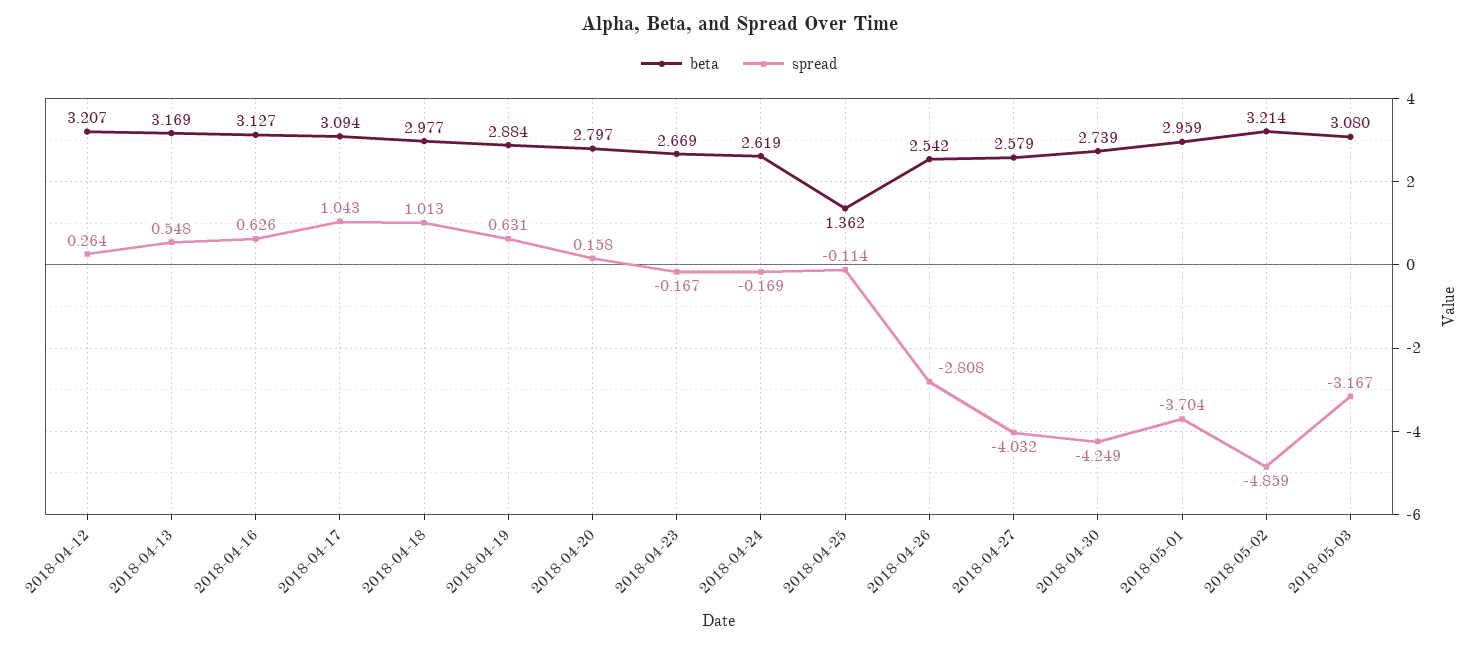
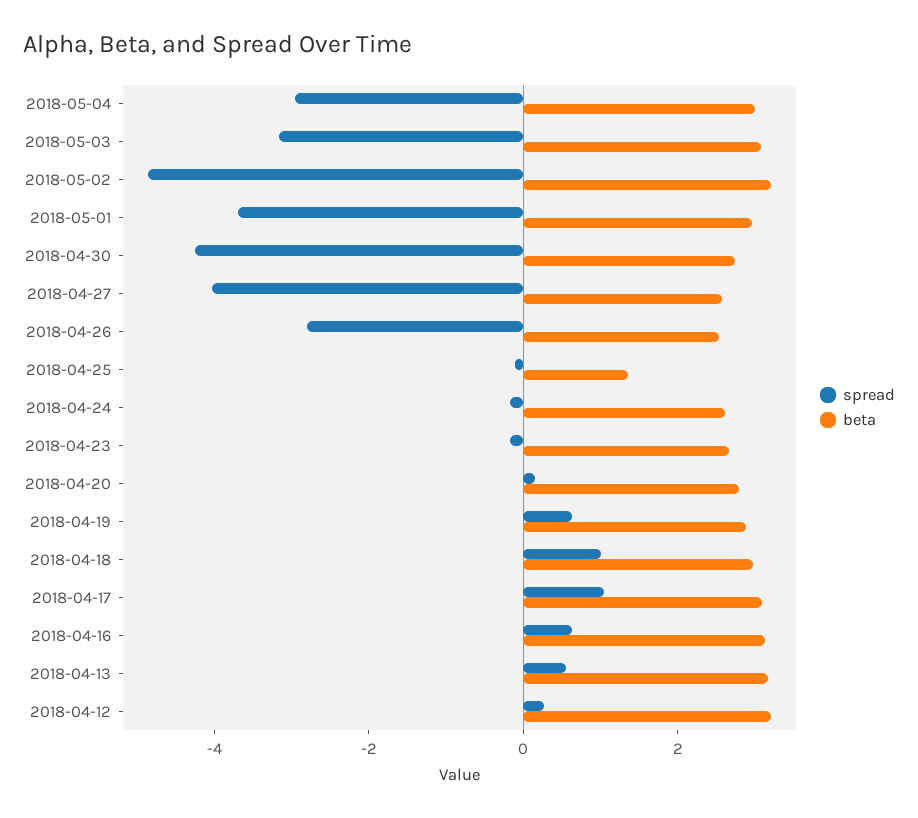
spread, 2018-05-04: none -> -3
beta, 2018-05-04: none -> 3

